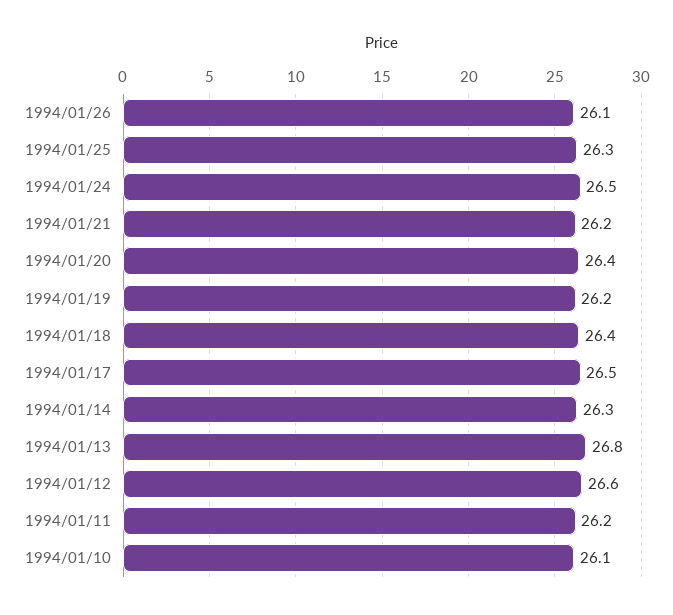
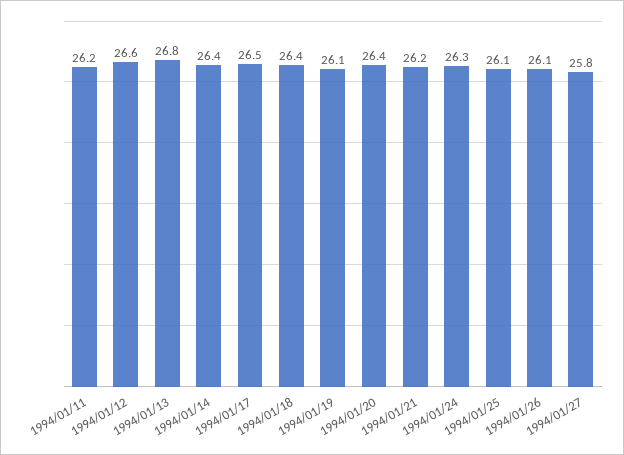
1994/01/25: 26.3 -> 26.1
1994/01/24: 26.5 -> 26.3
1994/01/19: 26.2 -> 26.1
1994/01/14: 26.3 -> 26.4
1994/01/10: 26.1 -> none
1994/01/27: none -> 25.8

